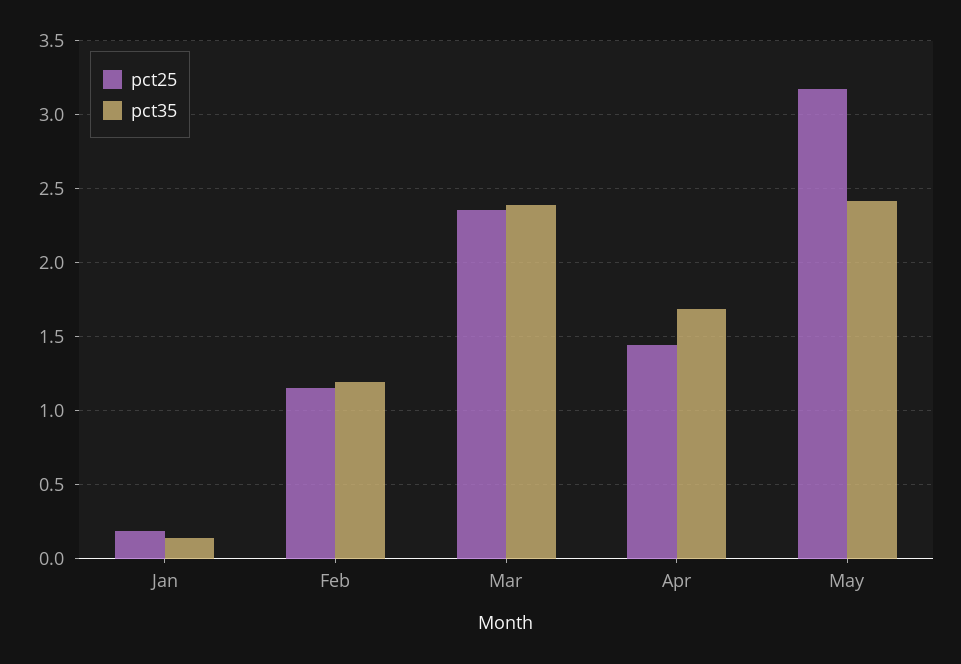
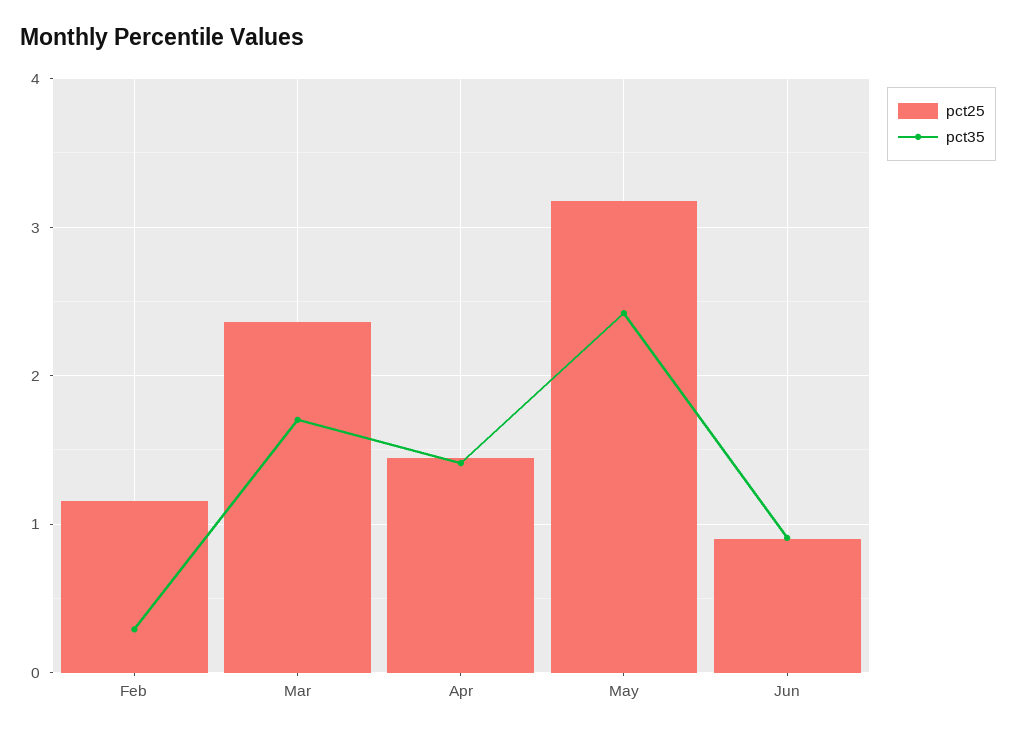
pct25, Jan: 0.2 -> none
pct35, Jan: 0.15 -> none
pct35, Feb: 1.2 -> 0.3
pct35, Mar: 2.4 -> 1.7
pct35, Apr: 1.7 -> 1.4
pct25, Jun: none -> 0.9
pct35, Jun: none -> 0.9

